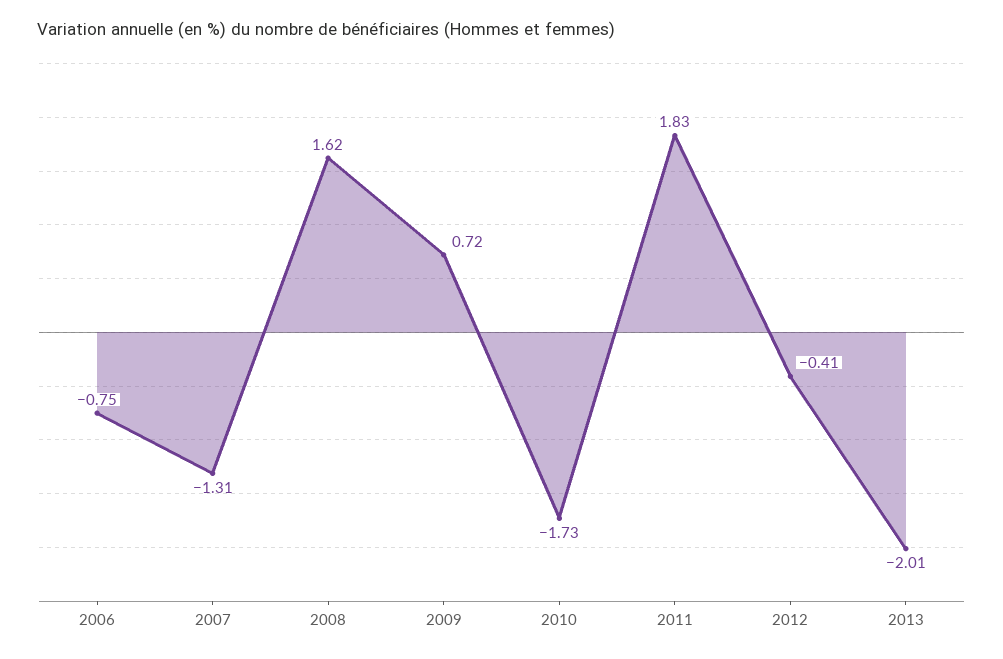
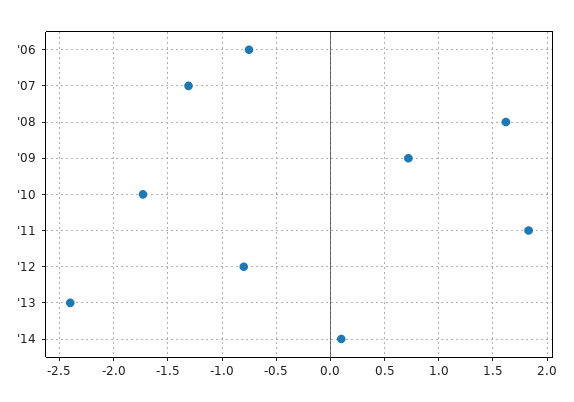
2012: -0.41 -> -0.8
2013: -2.01 -> -2.4
'14: none -> 0.1

